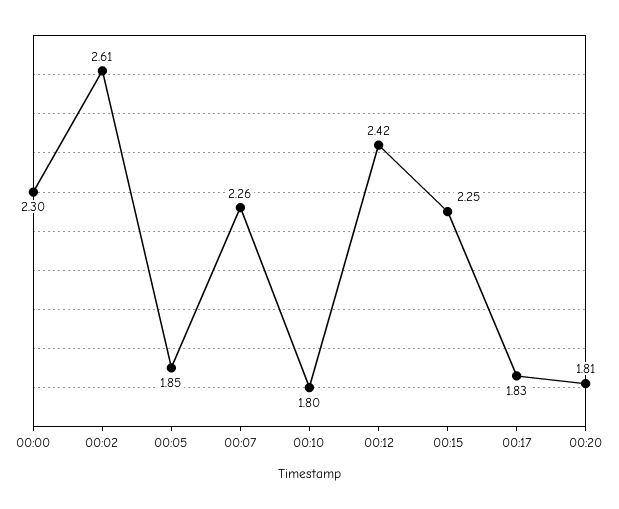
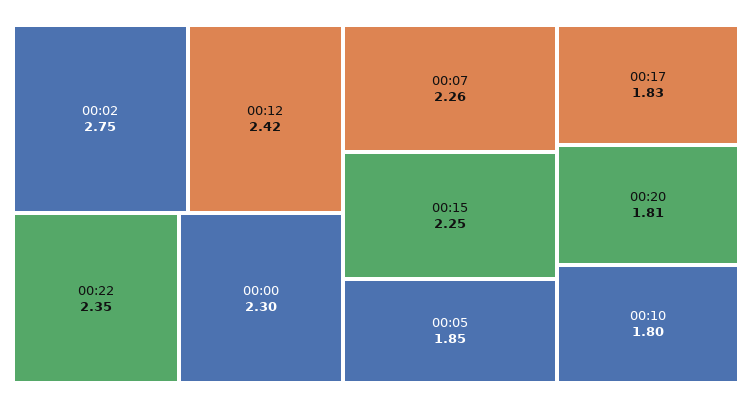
00:02: 2.61 -> 2.75
00:22: none -> 2.35

